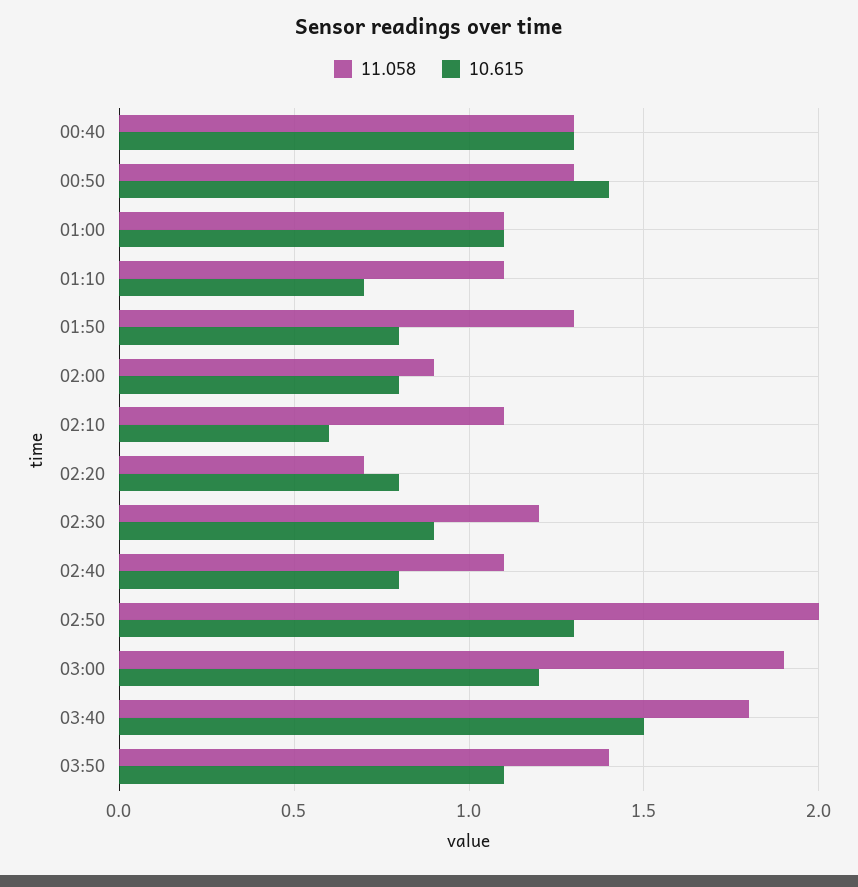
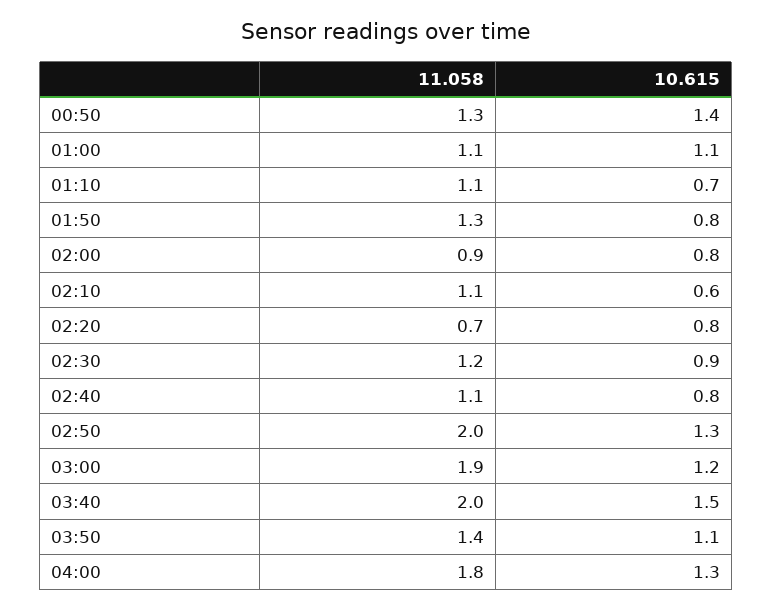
11.058, 00:40: 1.3 -> none
10.615, 00:40: 1.3 -> none
11.058, 03:40: 1.8 -> 2
11.058, 04:00: none -> 1.8
10.615, 04:00: none -> 1.3

